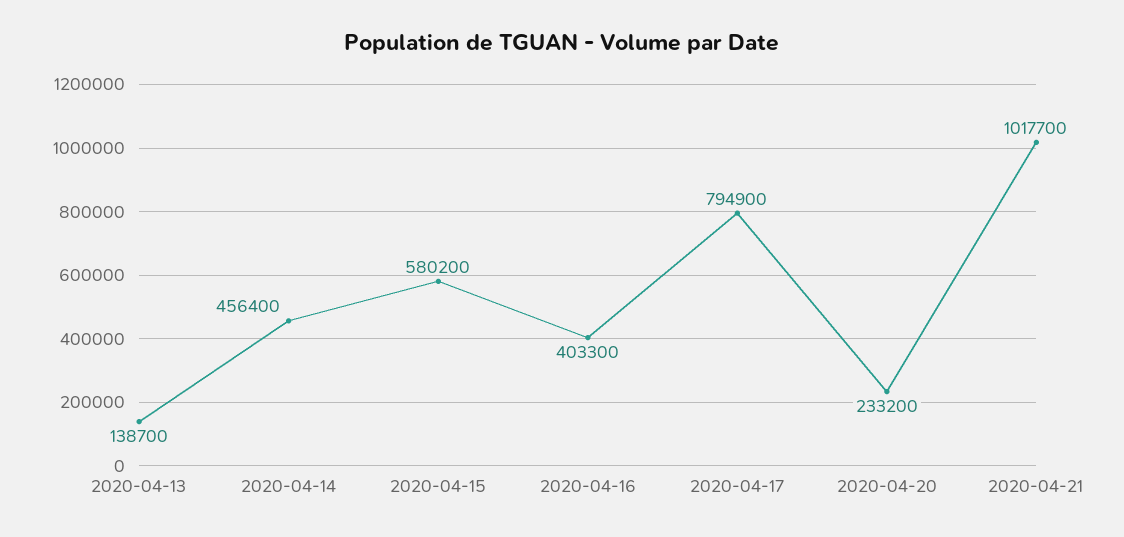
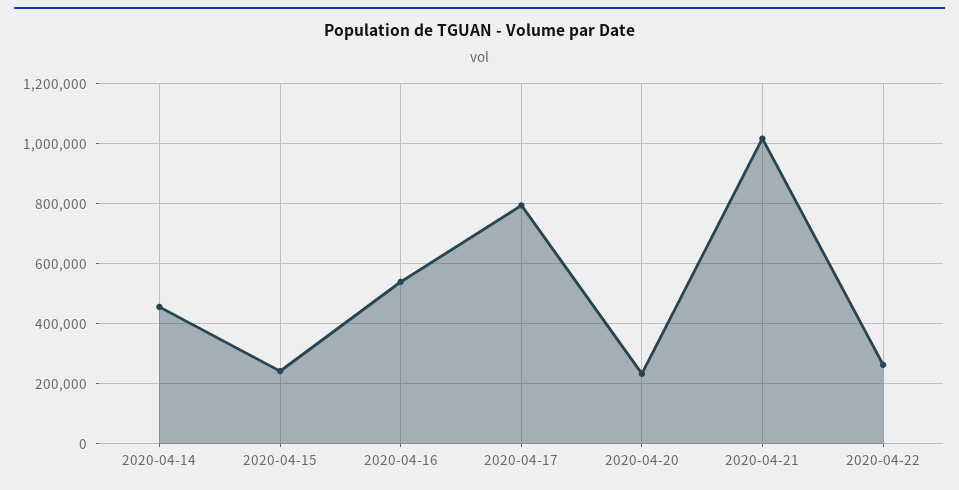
2020-04-13: 138700 -> none
2020-04-15: 580200 -> 240000
2020-04-16: 403300 -> 540000
2020-04-22: none -> 260000

